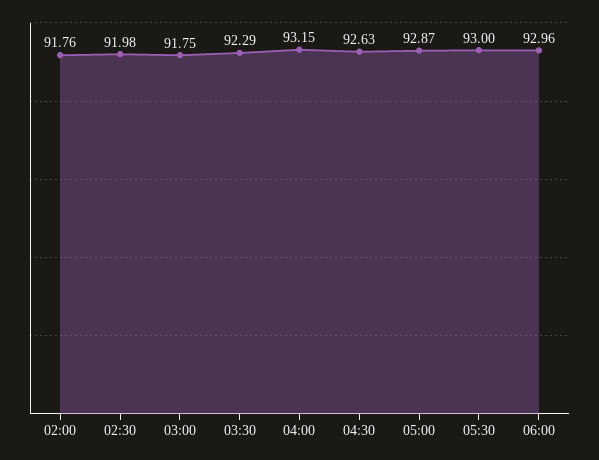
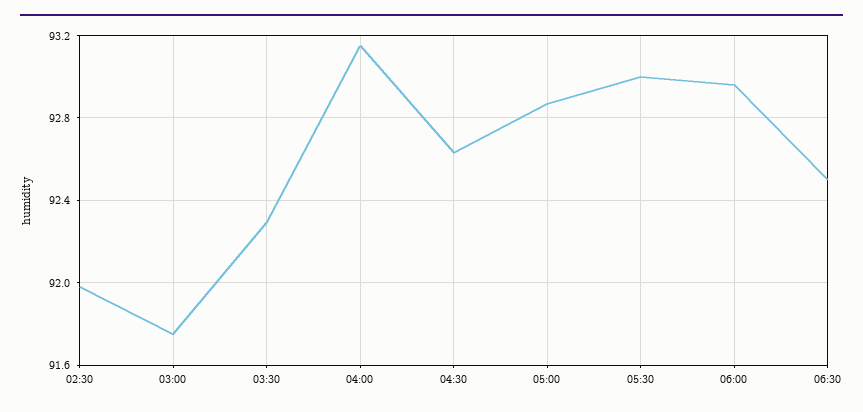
02:00: 91.76 -> none
06:30: none -> 92.5

